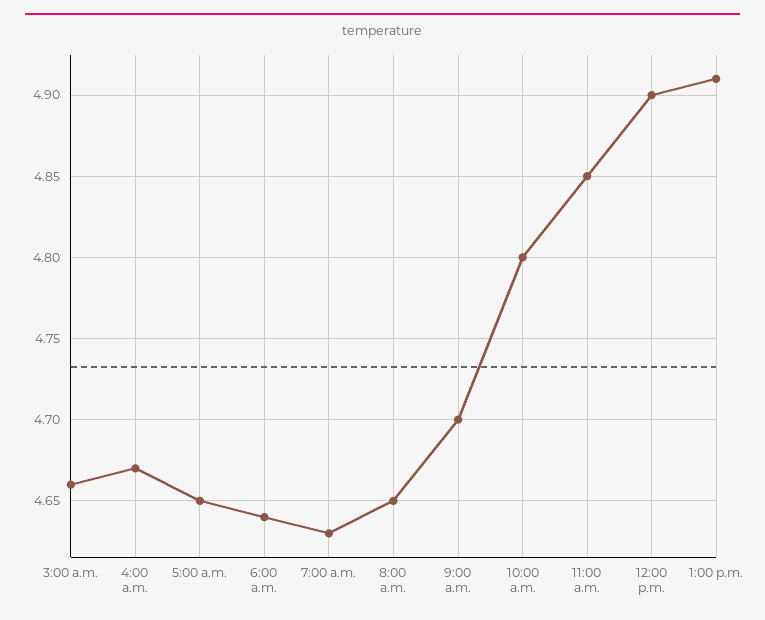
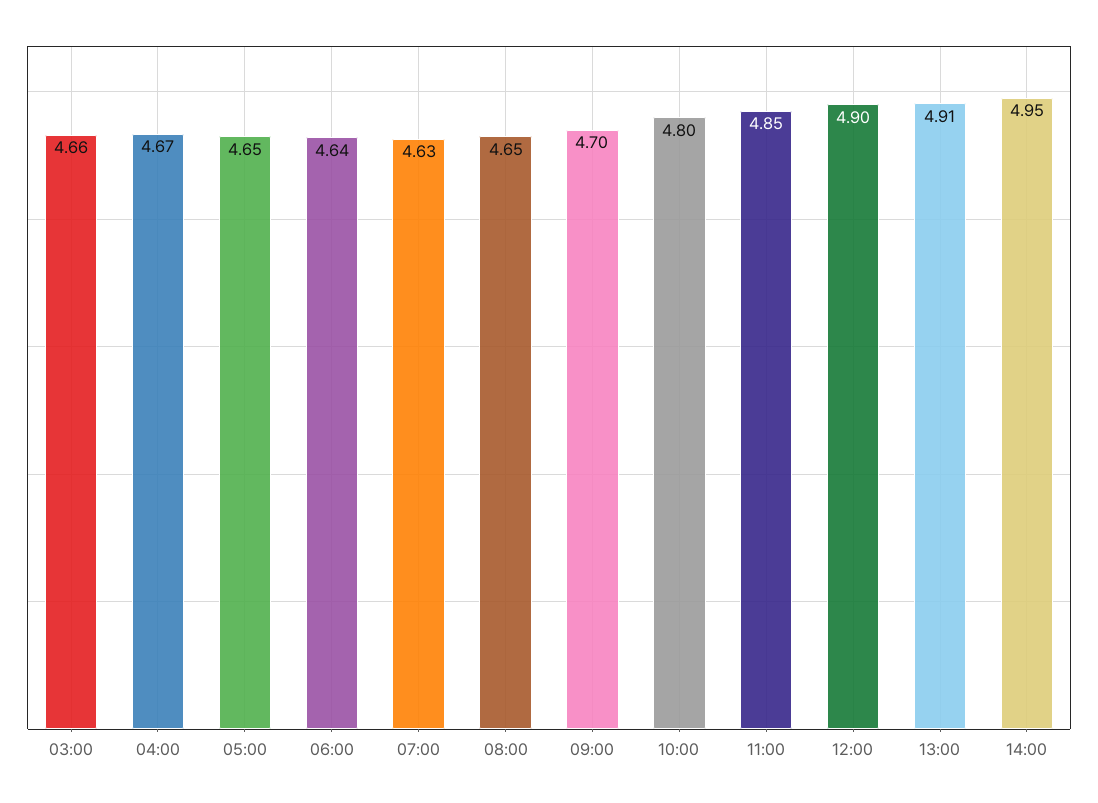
14:00: none -> 4.95

